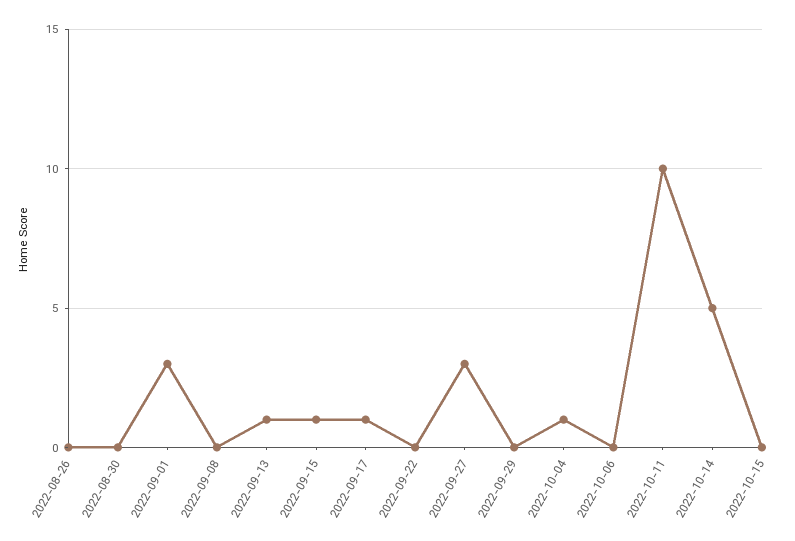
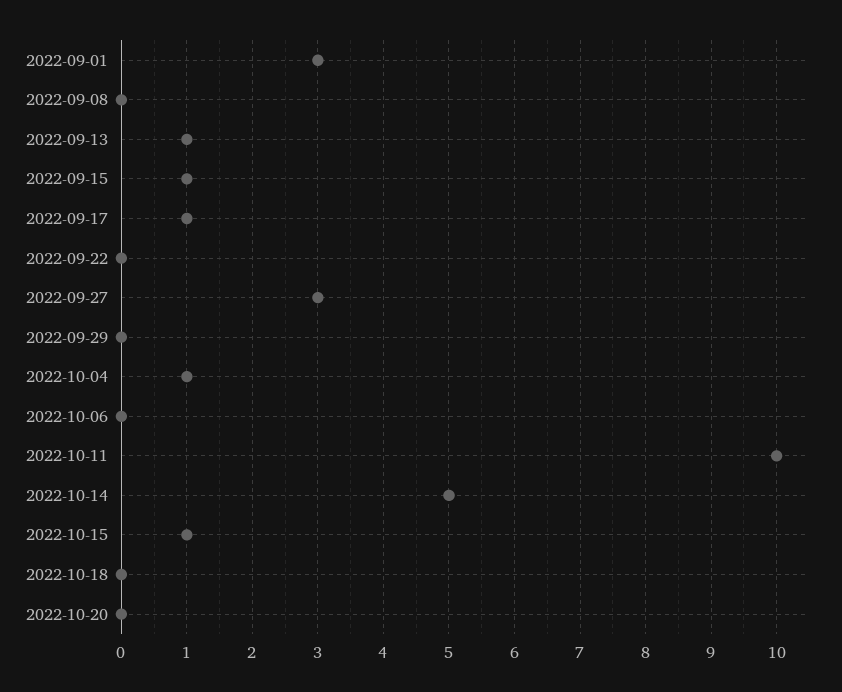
2022-08-26: 0 -> none
2022-08-30: 0 -> none
2022-10-15: 0 -> 1
2022-10-18: none -> 0
2022-10-20: none -> 0

